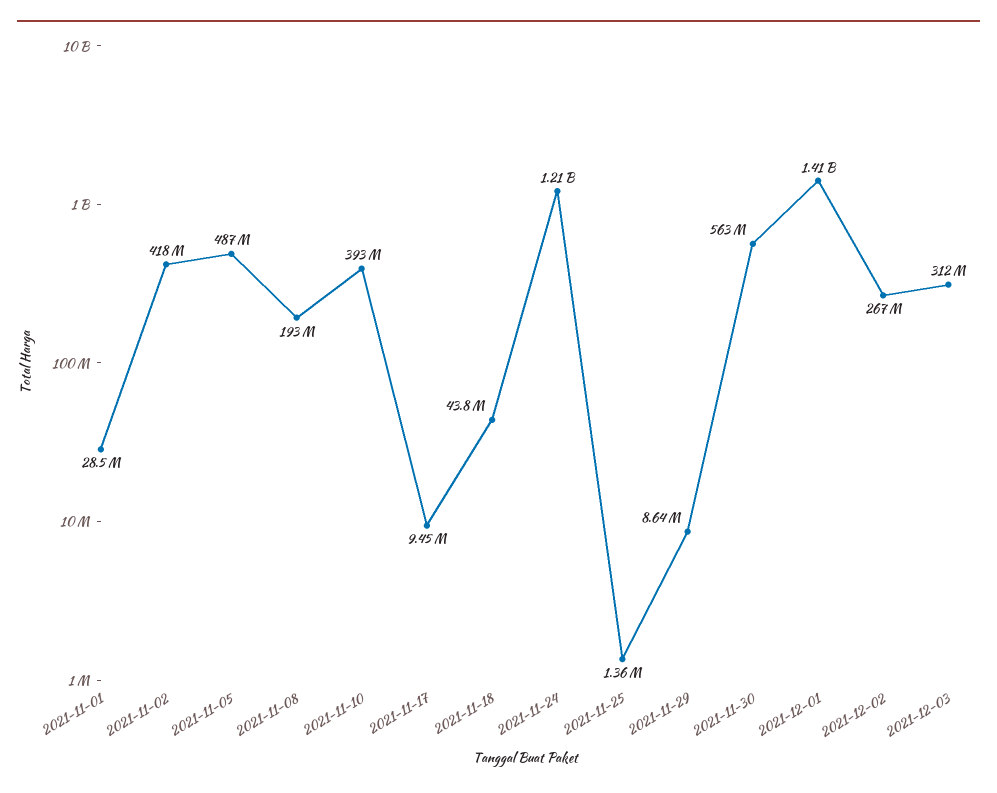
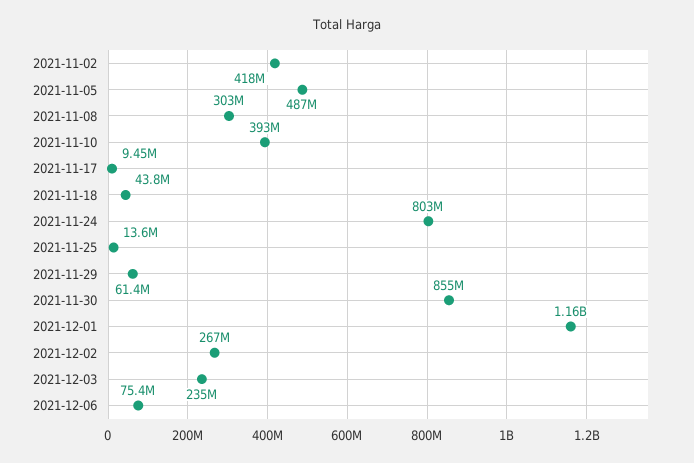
2021-11-01: 28500000 -> none
2021-11-08: 193000000 -> 303000000
2021-11-24: 1210000000 -> 803000000
2021-11-25: 1360000 -> 13600000
2021-11-29: 8640000 -> 61400000
2021-11-30: 563000000 -> 855000000
2021-12-01: 1410000000 -> 1160000000
2021-12-03: 312000000 -> 235000000
2021-12-06: none -> 75400000

